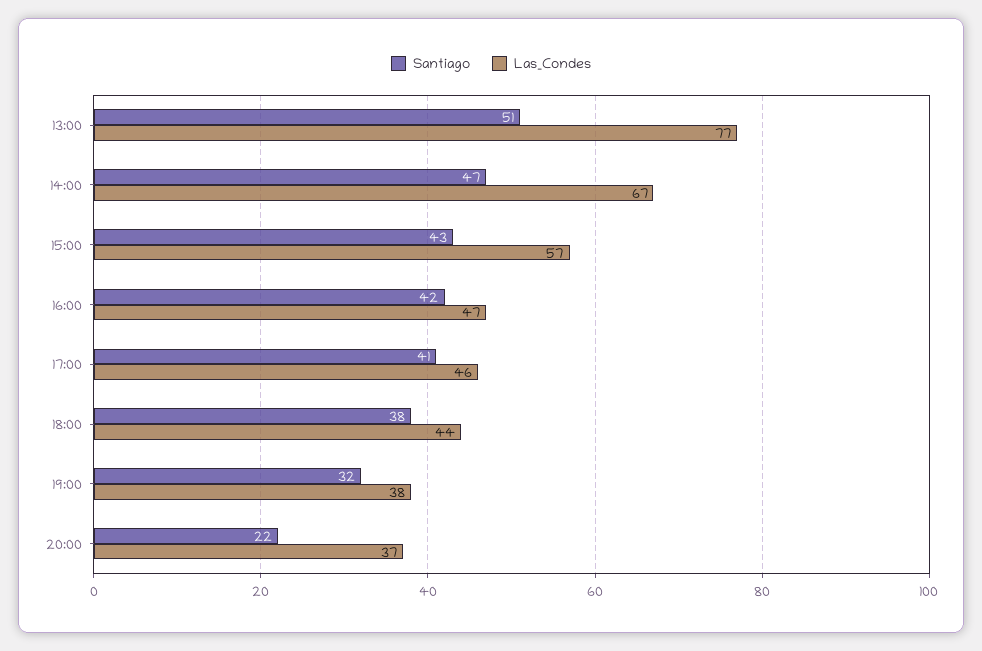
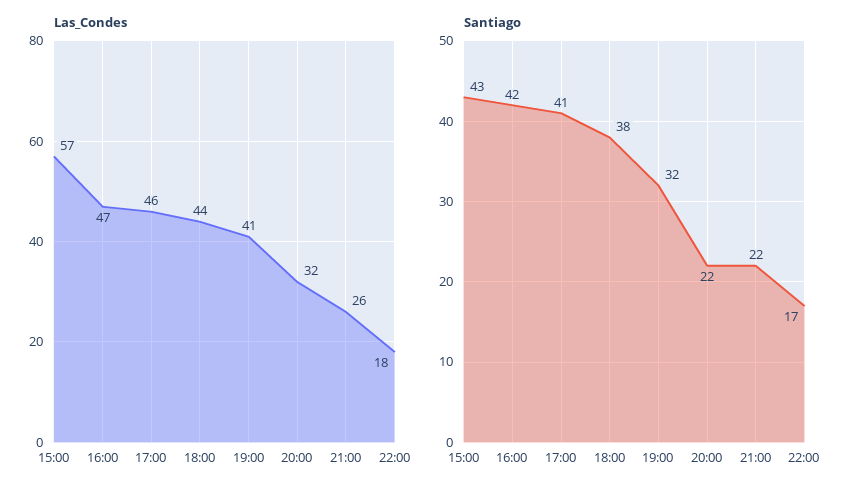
Santiago, 13:00: 51 -> none
Las_Condes, 13:00: 77 -> none
Santiago, 14:00: 47 -> none
Las_Condes, 14:00: 67 -> none
Las_Condes, 19:00: 38 -> 41
Las_Condes, 20:00: 37 -> 32
Las_Condes, 21:00: none -> 26
Las_Condes, 22:00: none -> 18
Santiago, 21:00: none -> 22
Santiago, 22:00: none -> 17

